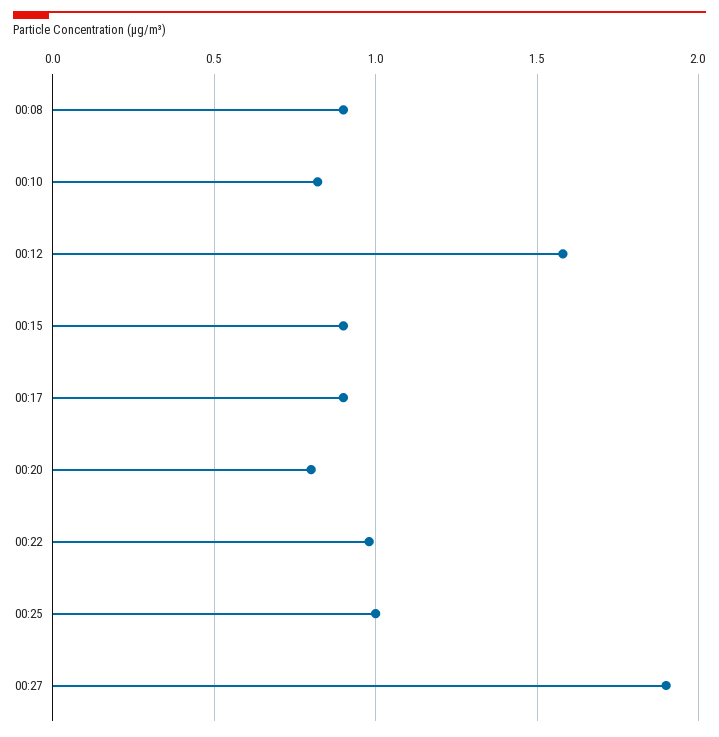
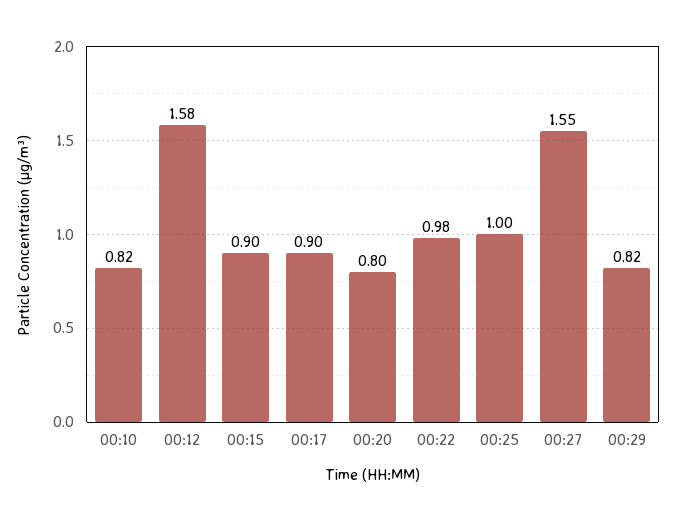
00:08: 0.9 -> none
00:27: 1.9 -> 1.55
00:29: none -> 0.82

